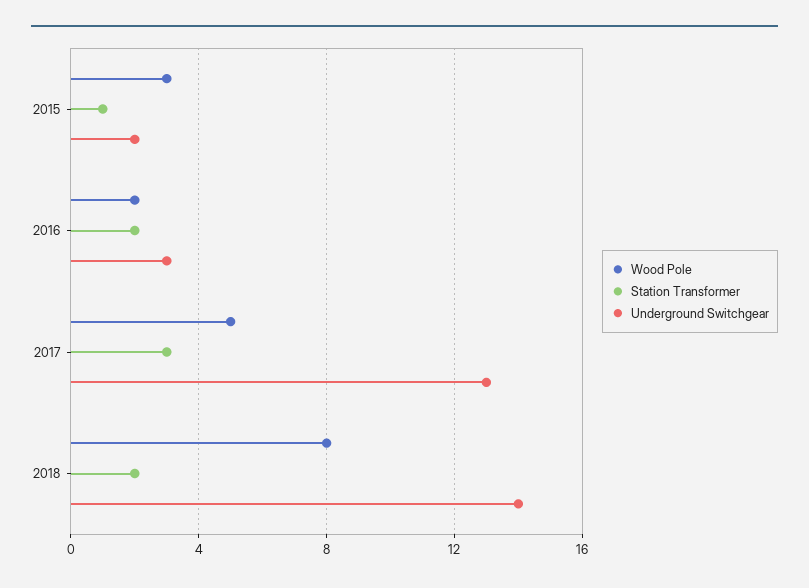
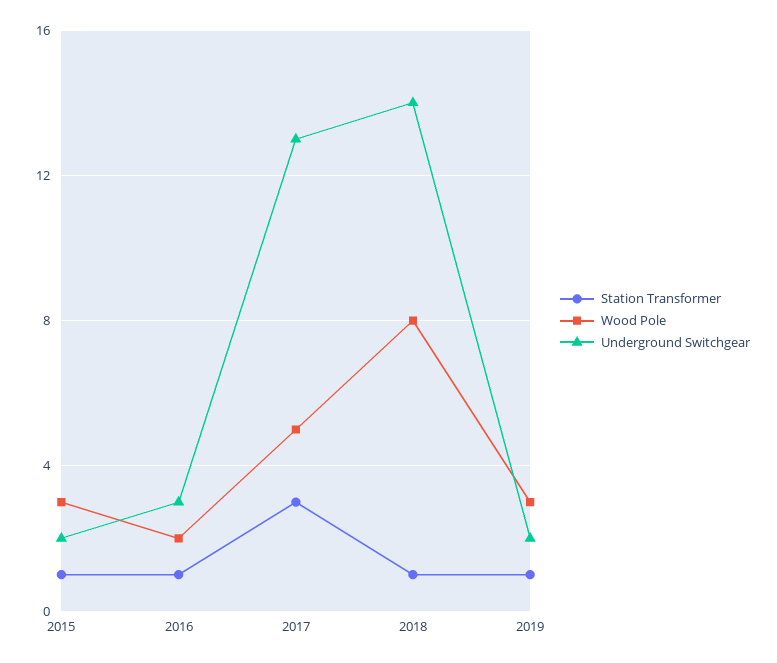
Station Transformer, 2016: 2 -> 1
Station Transformer, 2018: 2 -> 1
Station Transformer, 2019: none -> 1
Wood Pole, 2019: none -> 3
Underground Switchgear, 2019: none -> 2

